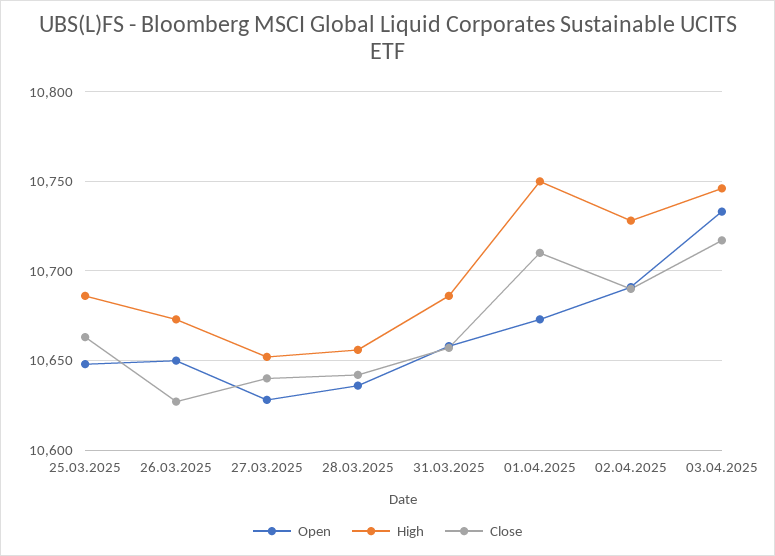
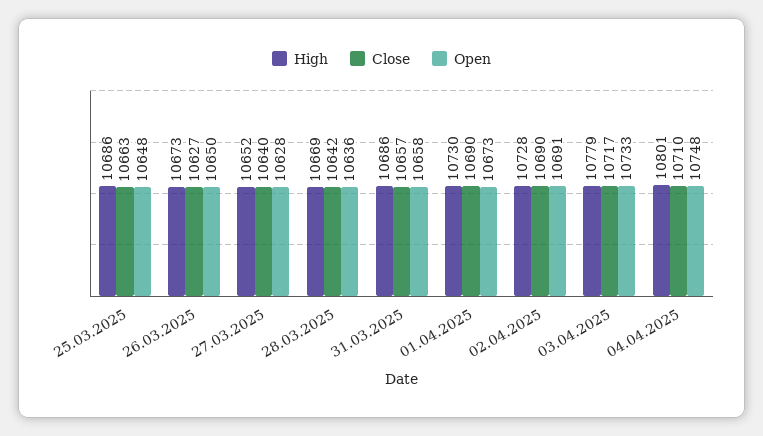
High, 28.03.2025: 10655 -> 10669
High, 01.04.2025: 10750 -> 10730
Close, 01.04.2025: 10710 -> 10690
High, 03.04.2025: 10745 -> 10779
High, 04.04.2025: none -> 10801
Close, 04.04.2025: none -> 10710
Open, 04.04.2025: none -> 10748

